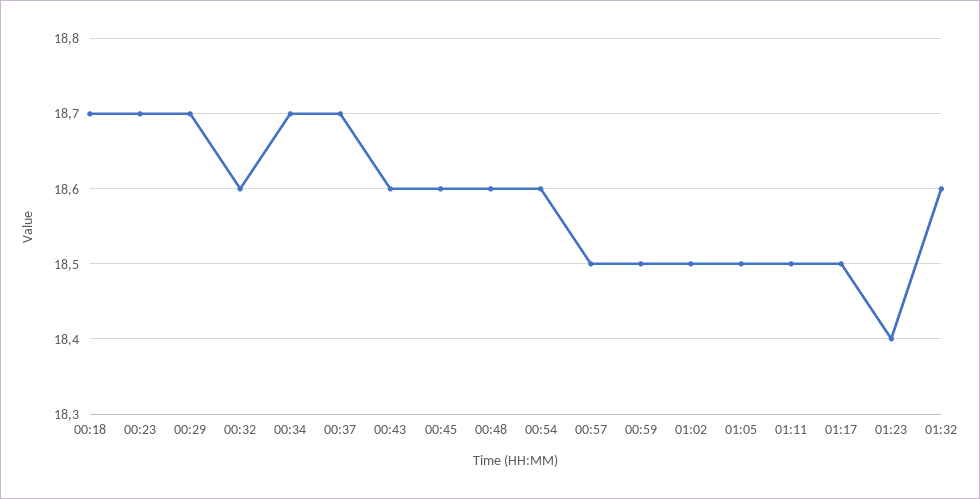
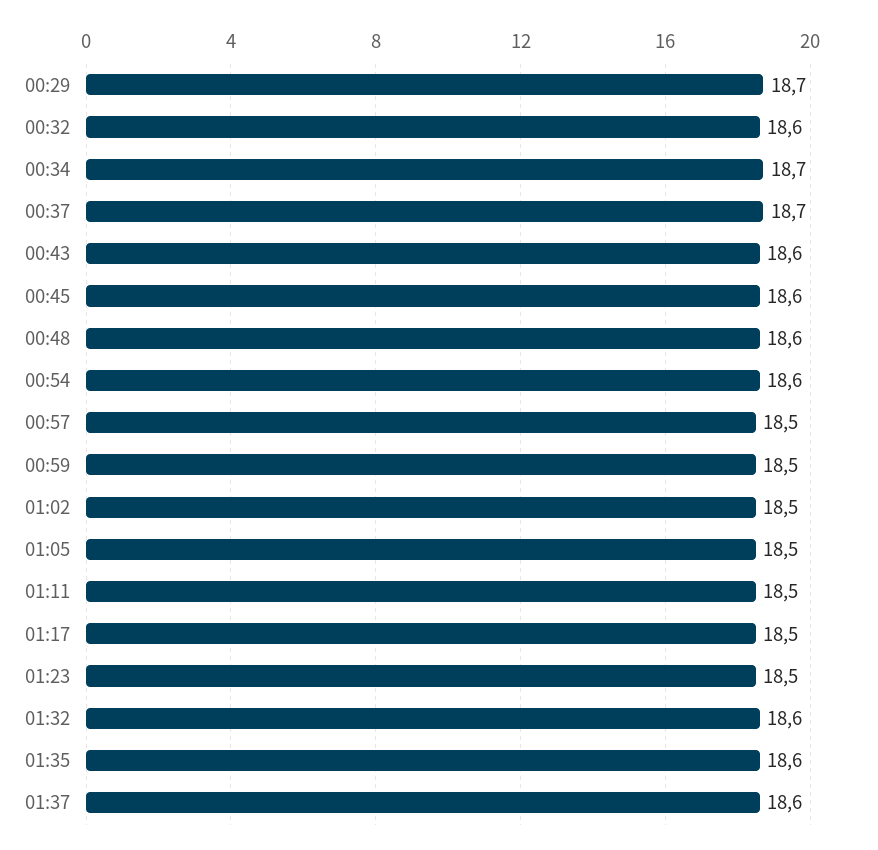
00:18: 18.7 -> none
00:23: 18.7 -> none
01:23: 18.4 -> 18.5
01:35: none -> 18.6
01:37: none -> 18.6

